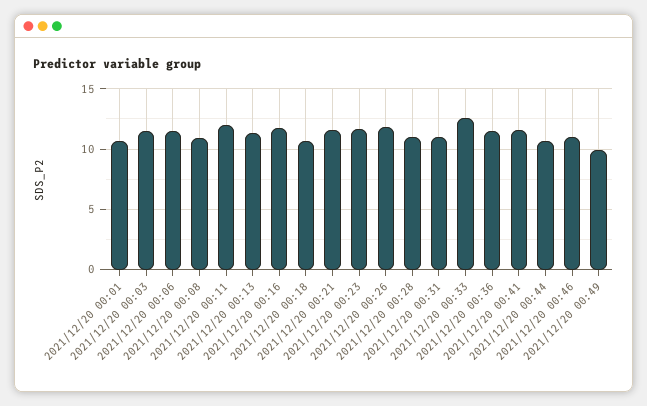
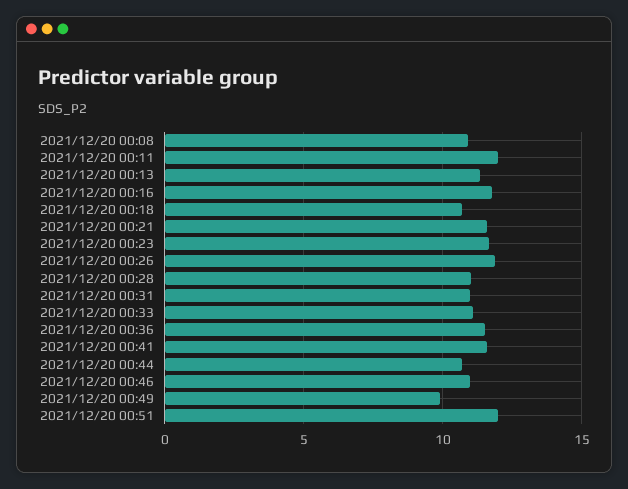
2021/12/20 00:01: 10.5 -> none
2021/12/20 00:03: 11.5 -> none
2021/12/20 00:06: 11.5 -> none
2021/12/20 00:33: 12.5 -> 11
2021/12/20 00:51: none -> 12

